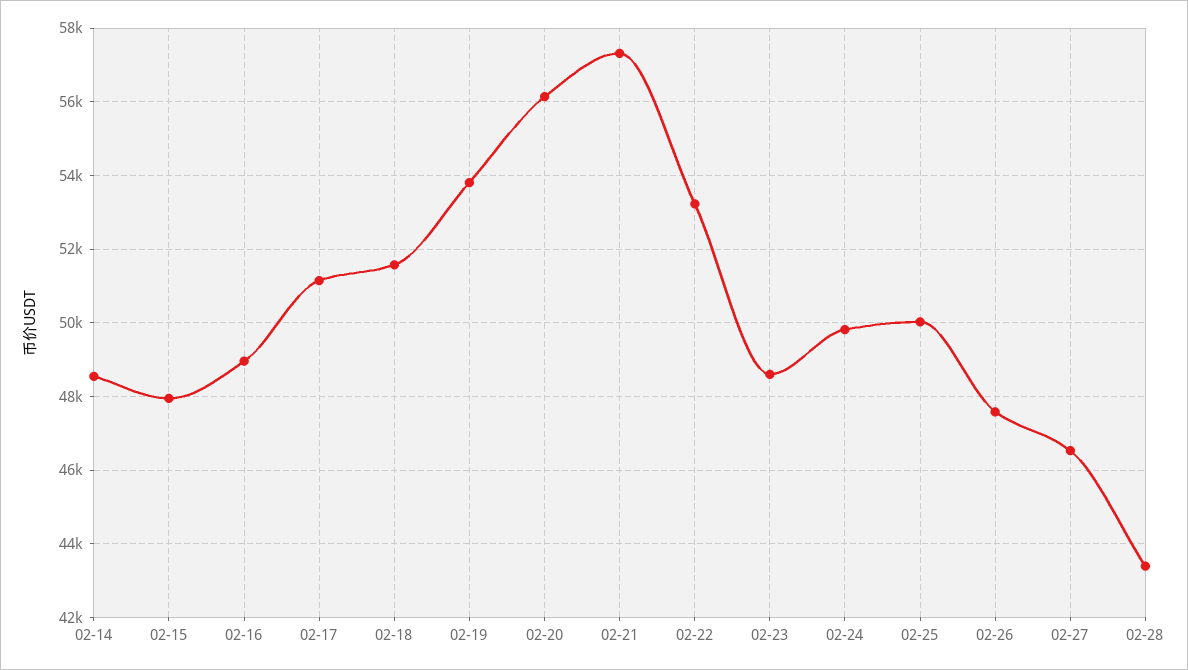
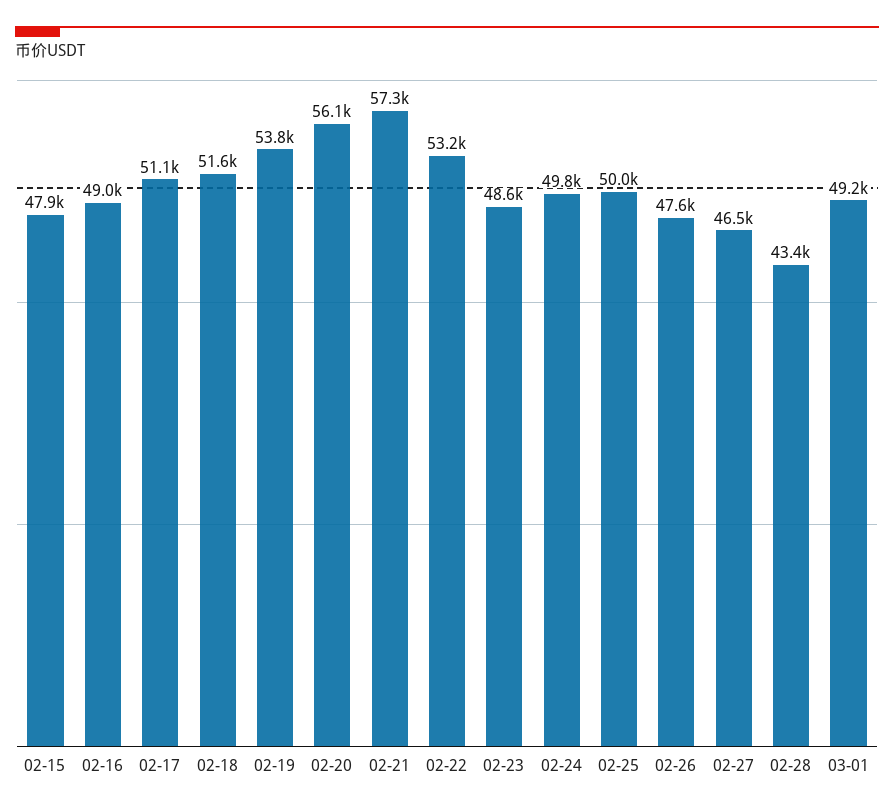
02-14: 48600 -> none
03-01: none -> 49200

